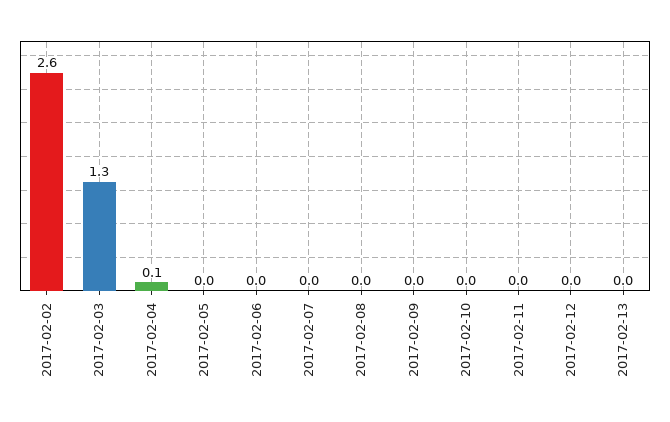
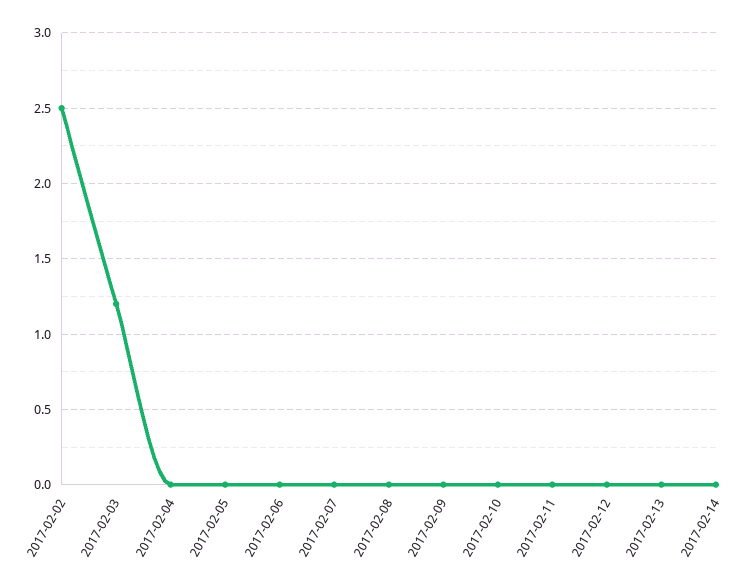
2017-02-02: 2.6 -> 2.5
2017-02-03: 1.3 -> 1.2
2017-02-04: 0.1 -> 0
2017-02-14: none -> 0

